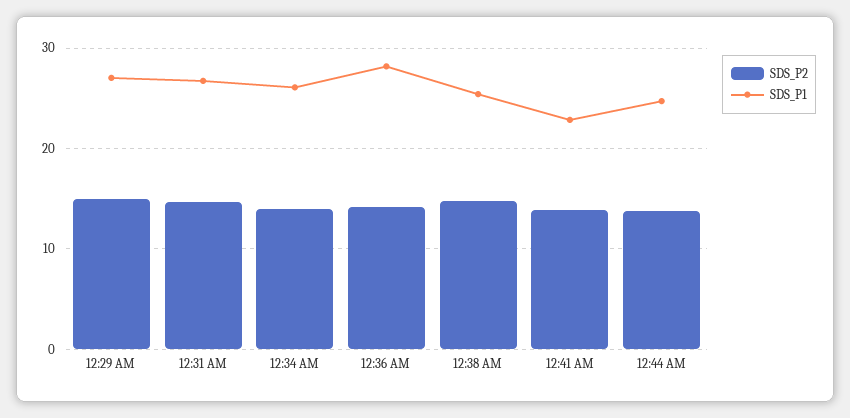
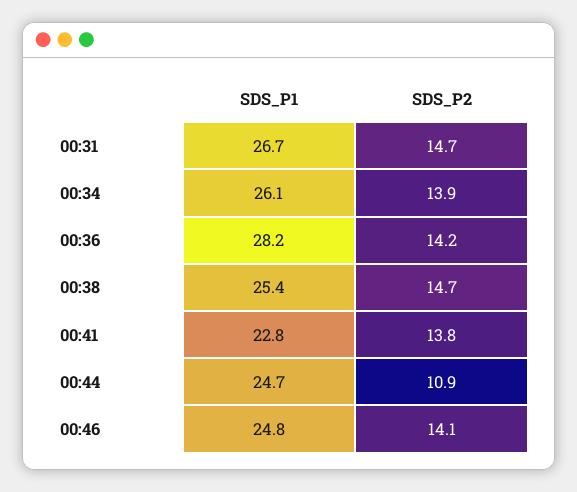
SDS_P2, 12:29 AM: 15 -> none
SDS_P1, 12:29 AM: 27 -> none
SDS_P2, 12:44 AM: 14 -> 10.9
SDS_P1, 00:46: none -> 24.8
SDS_P2, 00:46: none -> 14.1

